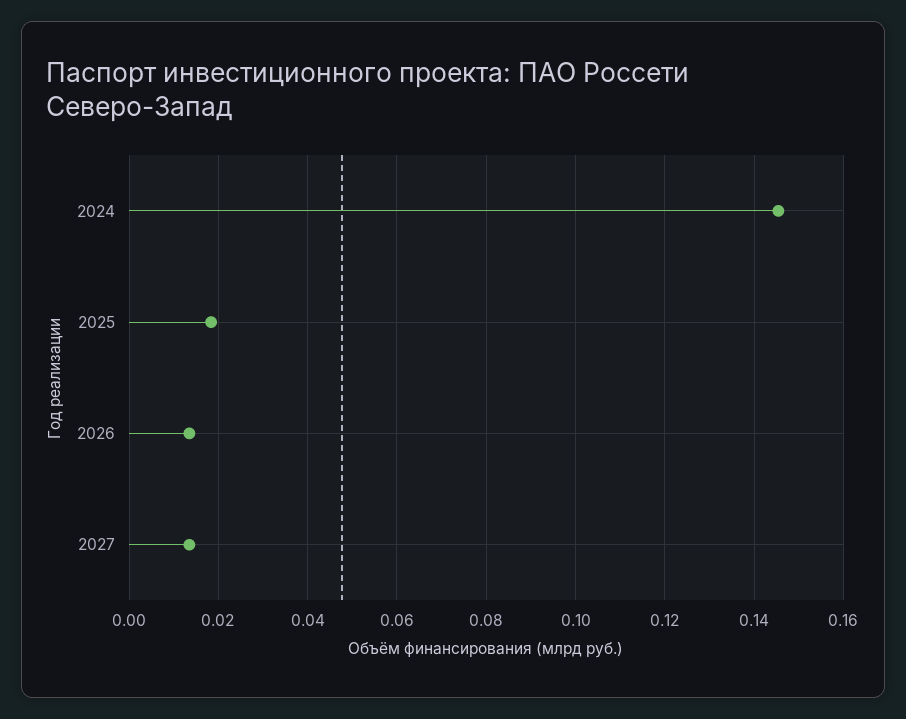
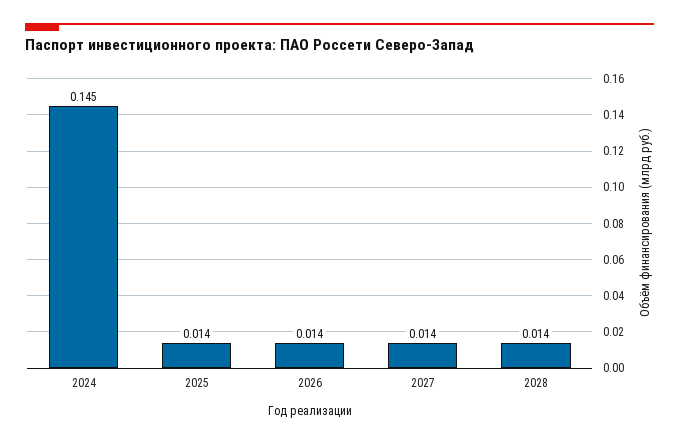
2025: 0.018 -> 0.014
2028: none -> 0.014

